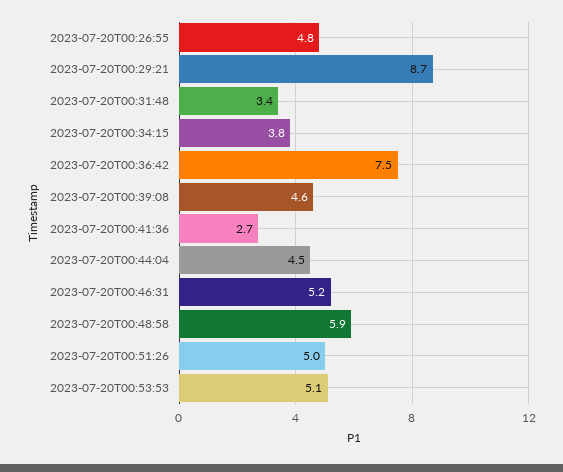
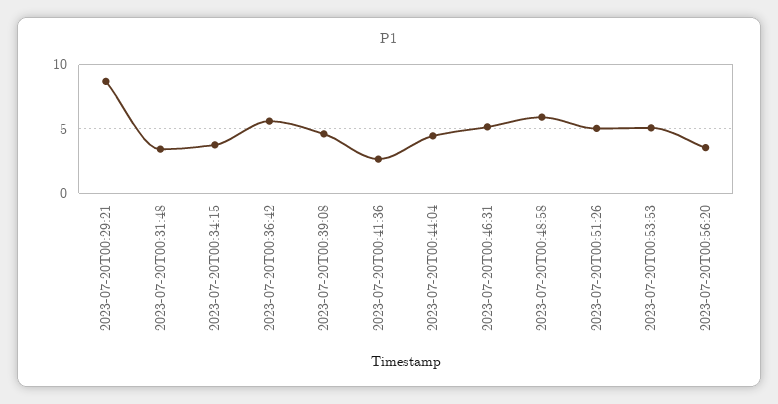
2023-07-20T00:26:55: 4.8 -> none
2023-07-20T00:36:42: 7.5 -> 5.5
2023-07-20T00:56:20: none -> 3.5

